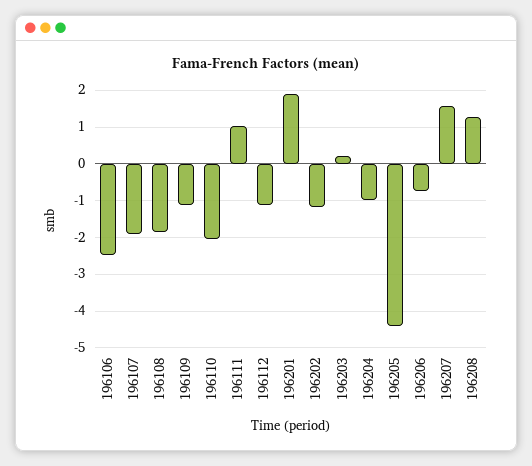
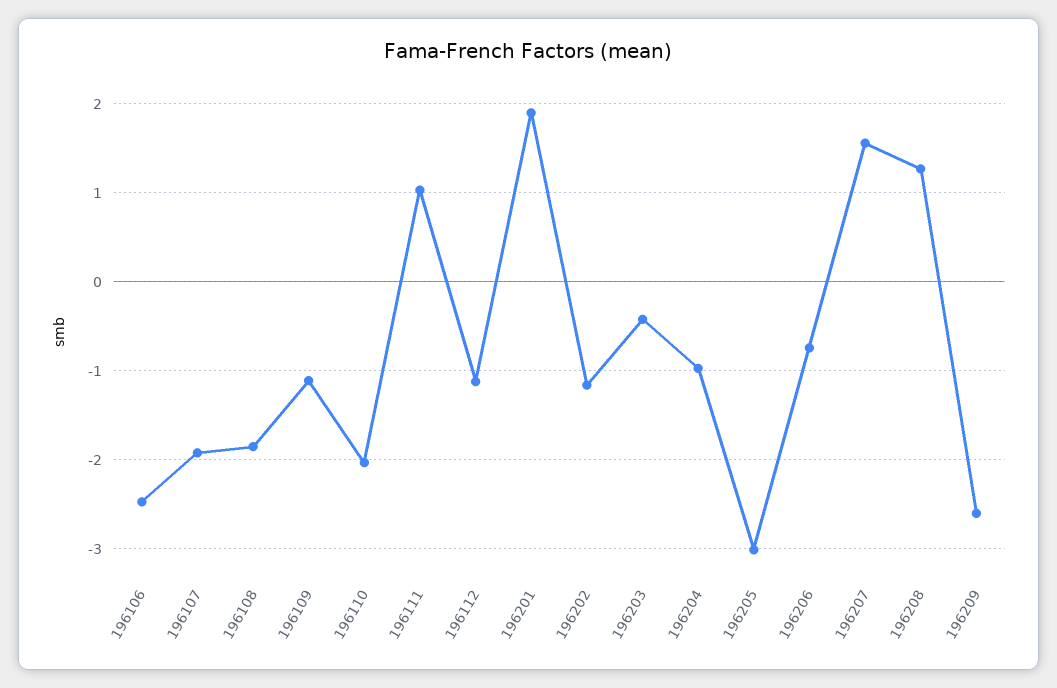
196203: 0.2 -> -0.4
196205: -4.4 -> -3
196209: none -> -2.6

